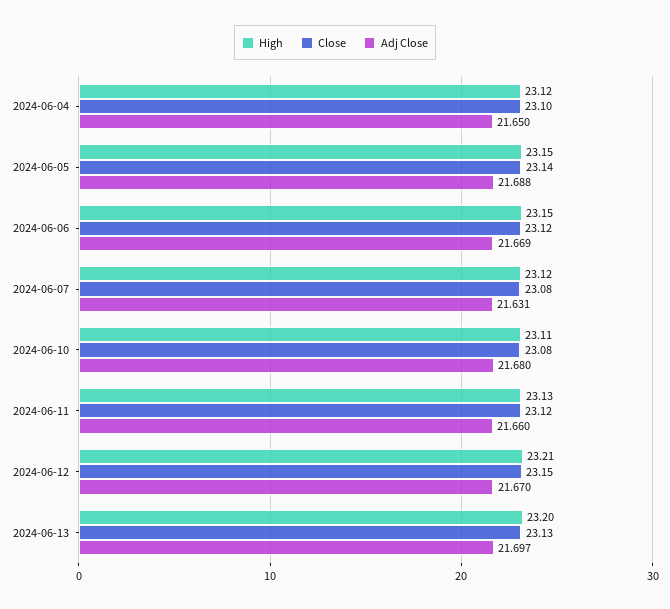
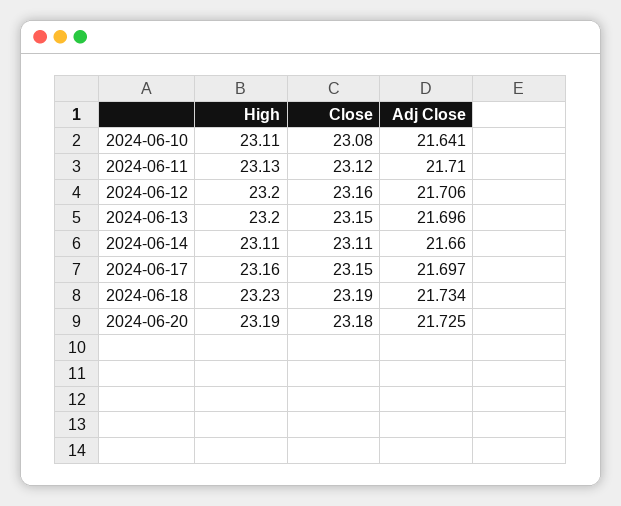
High, 2024-06-04: 23.12 -> none
Close, 2024-06-04: 23.1 -> none
Adj Close, 2024-06-04: 21.65 -> none
High, 2024-06-05: 23.15 -> none
Close, 2024-06-05: 23.14 -> none
Adj Close, 2024-06-05: 21.688 -> none
High, 2024-06-06: 23.15 -> none
Close, 2024-06-06: 23.12 -> none
Adj Close, 2024-06-06: 21.669 -> none
High, 2024-06-07: 23.12 -> none
Close, 2024-06-07: 23.08 -> none
Adj Close, 2024-06-07: 21.631 -> none
Adj Close, 2024-06-10: 21.68 -> 21.641
Adj Close, 2024-06-11: 21.66 -> 21.71
High, 2024-06-12: 23.21 -> 23.2
Close, 2024-06-12: 23.15 -> 23.16
Adj Close, 2024-06-12: 21.67 -> 21.706
Close, 2024-06-13: 23.13 -> 23.15
Adj Close, 2024-06-13: 21.697 -> 21.696
High, 2024-06-14: none -> 23.11
Close, 2024-06-14: none -> 23.11
Adj Close, 2024-06-14: none -> 21.66
High, 2024-06-17: none -> 23.16
Close, 2024-06-17: none -> 23.15
Adj Close, 2024-06-17: none -> 21.697
High, 2024-06-18: none -> 23.23
Close, 2024-06-18: none -> 23.19
Adj Close, 2024-06-18: none -> 21.734
High, 2024-06-20: none -> 23.19
Close, 2024-06-20: none -> 23.18
Adj Close, 2024-06-20: none -> 21.725

